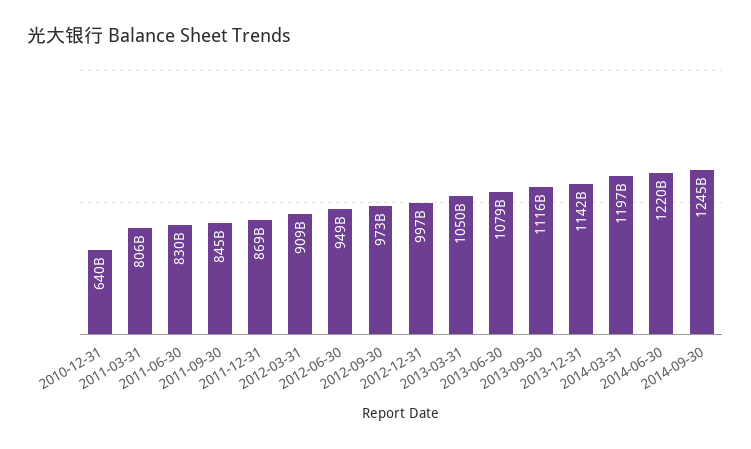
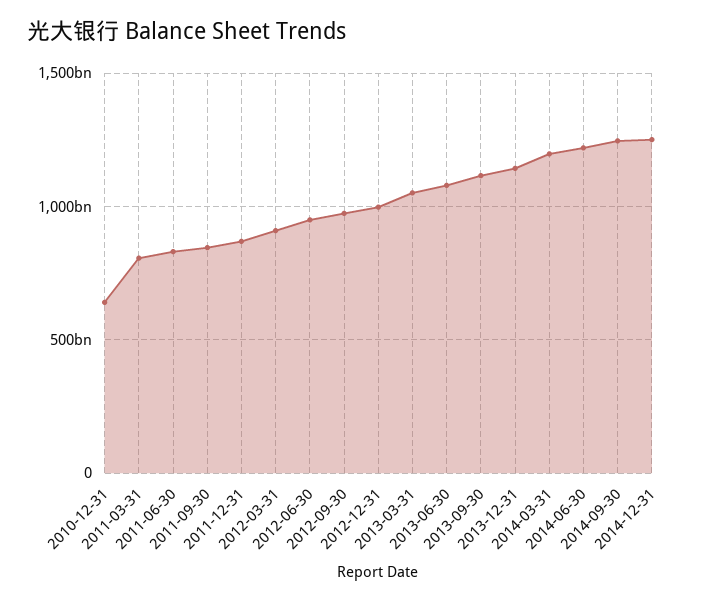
2014-12-31: none -> 1250000000000

